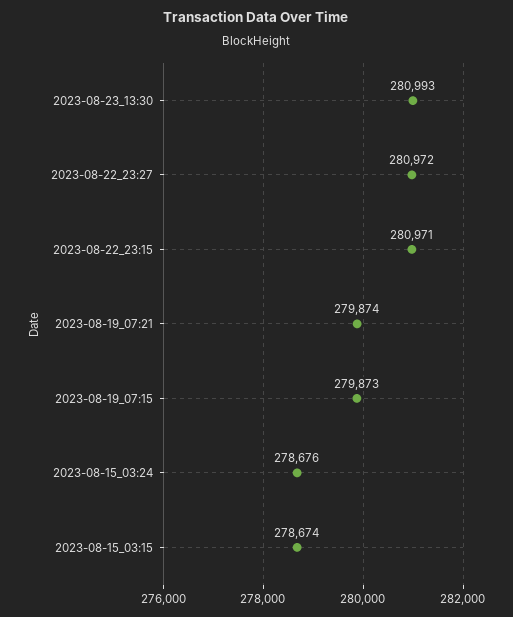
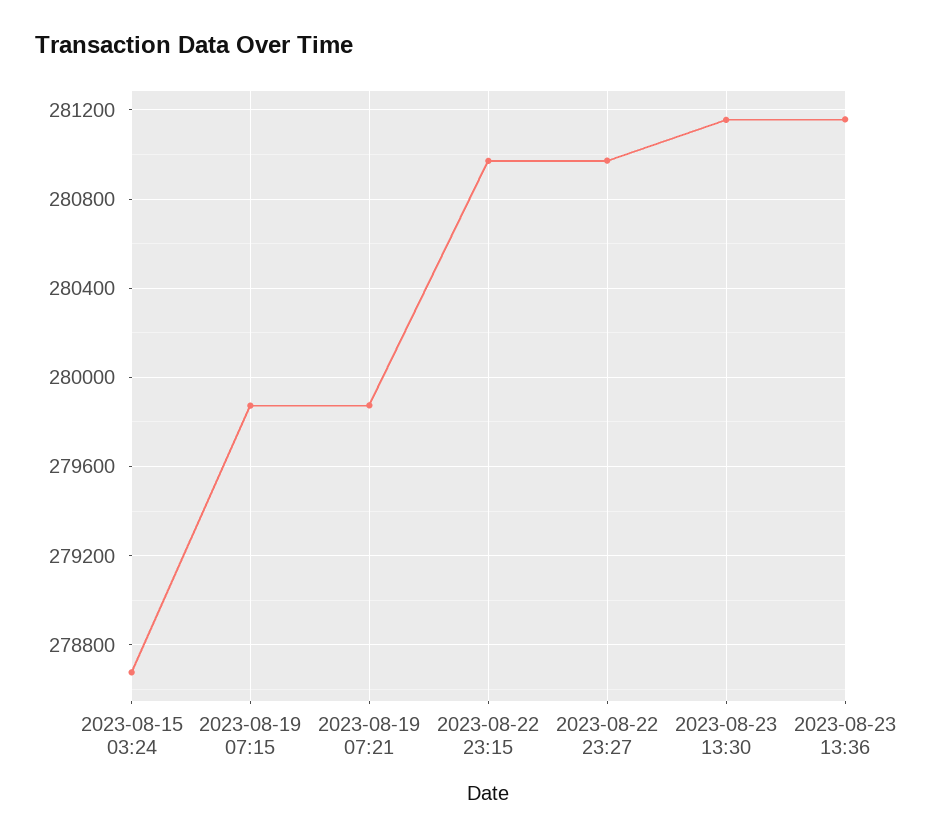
2023-08-23_13:30: 280993 -> 281150
2023-08-15_03:15: 278674 -> none
2023-08-23 13:36: none -> 281150

